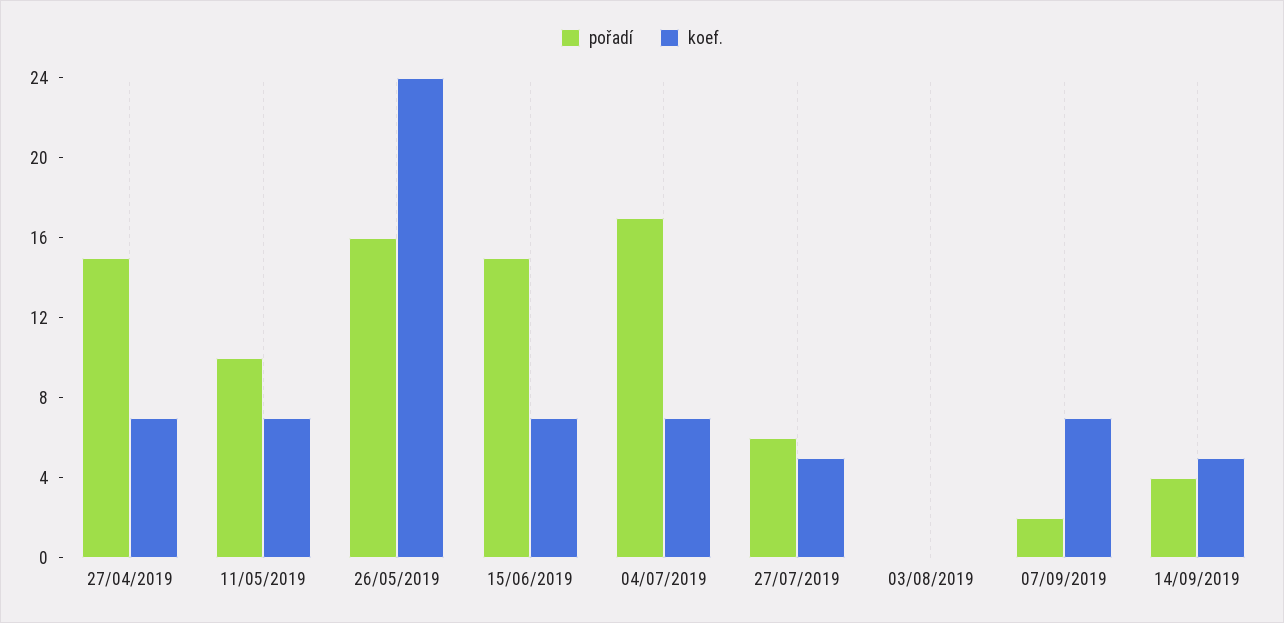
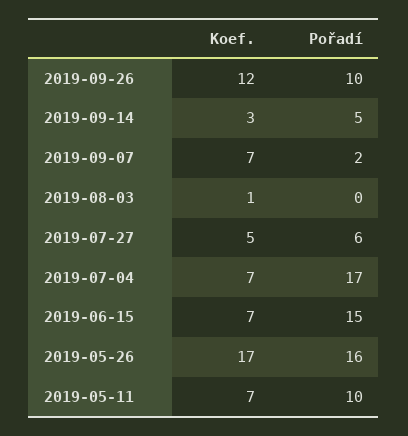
pořadí, 27/04/2019: 15 -> none
koef., 27/04/2019: 7 -> none
koef., 26/05/2019: 24 -> 17
koef., 03/08/2019: 0 -> 1
pořadí, 14/09/2019: 4 -> 5
koef., 14/09/2019: 5 -> 3
koef., 2019-09-26: none -> 12
pořadí, 2019-09-26: none -> 10

